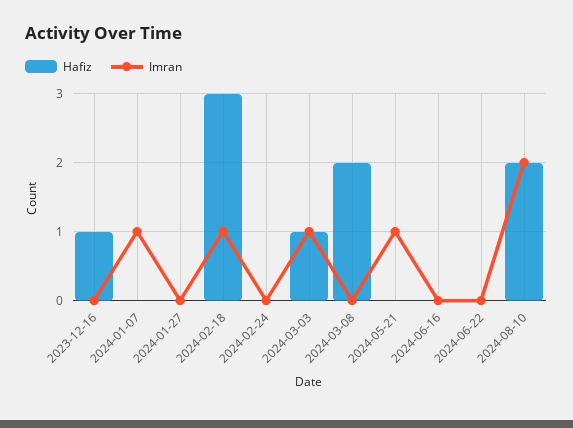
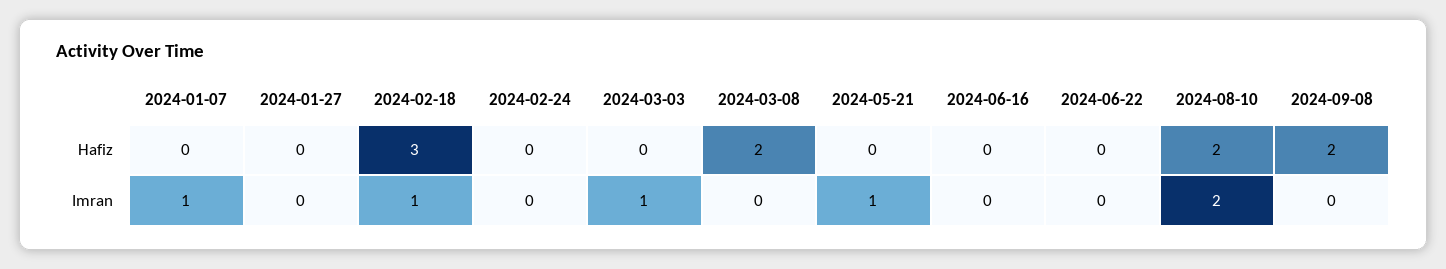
Hafiz, 2023-12-16: 1 -> none
Imran, 2023-12-16: 0 -> none
Hafiz, 2024-03-03: 1 -> 0
Hafiz, 2024-09-08: none -> 2
Imran, 2024-09-08: none -> 0

